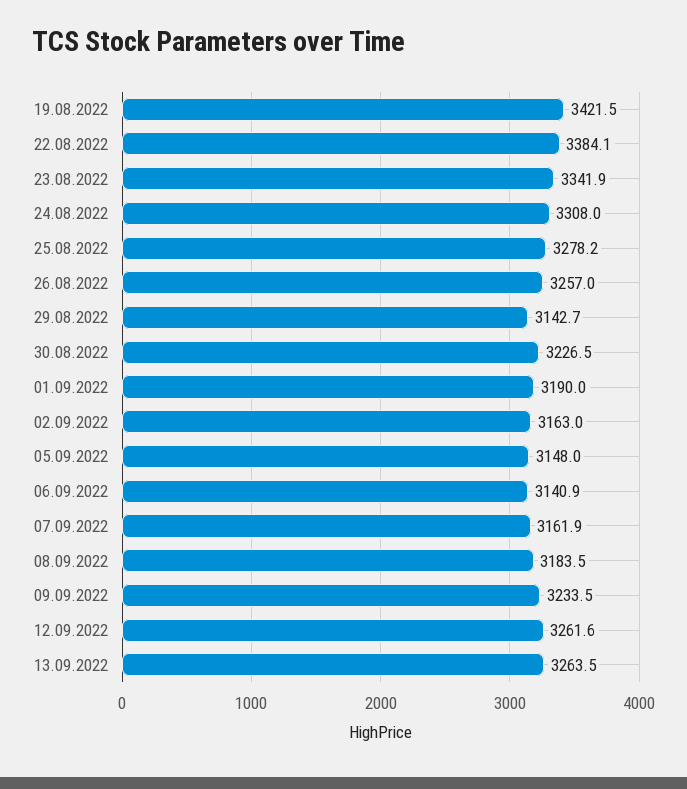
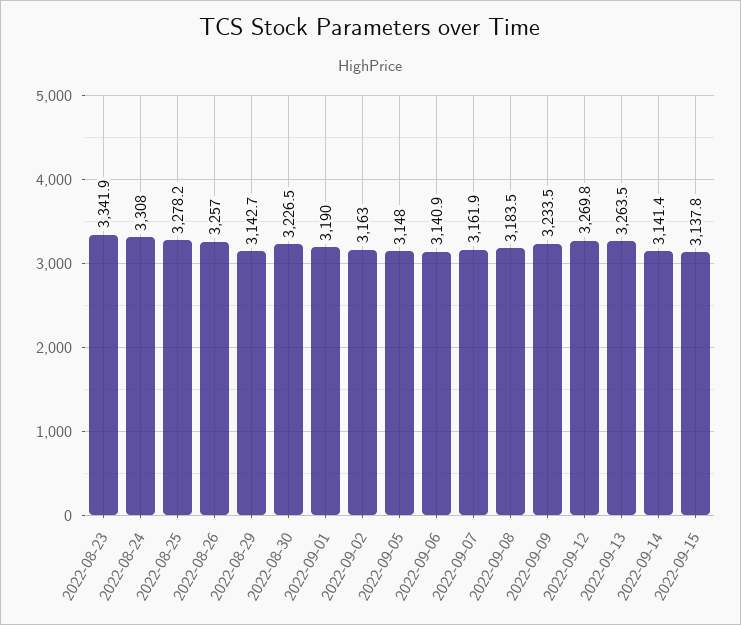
19.08.2022: 3421.5 -> none
22.08.2022: 3384.1 -> none
12.09.2022: 3261.6 -> 3269.8
2022-09-14: none -> 3141.4
2022-09-15: none -> 3137.8

